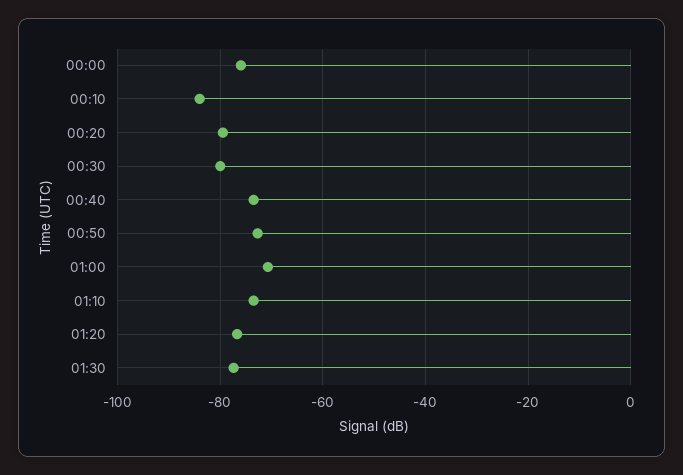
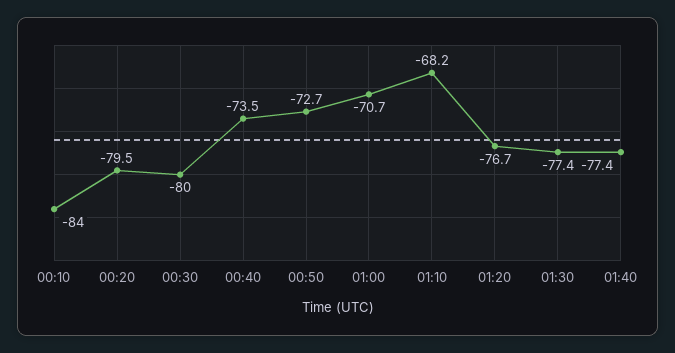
00:00: -76 -> none
01:10: -74 -> -68.2
01:40: none -> -77.4

